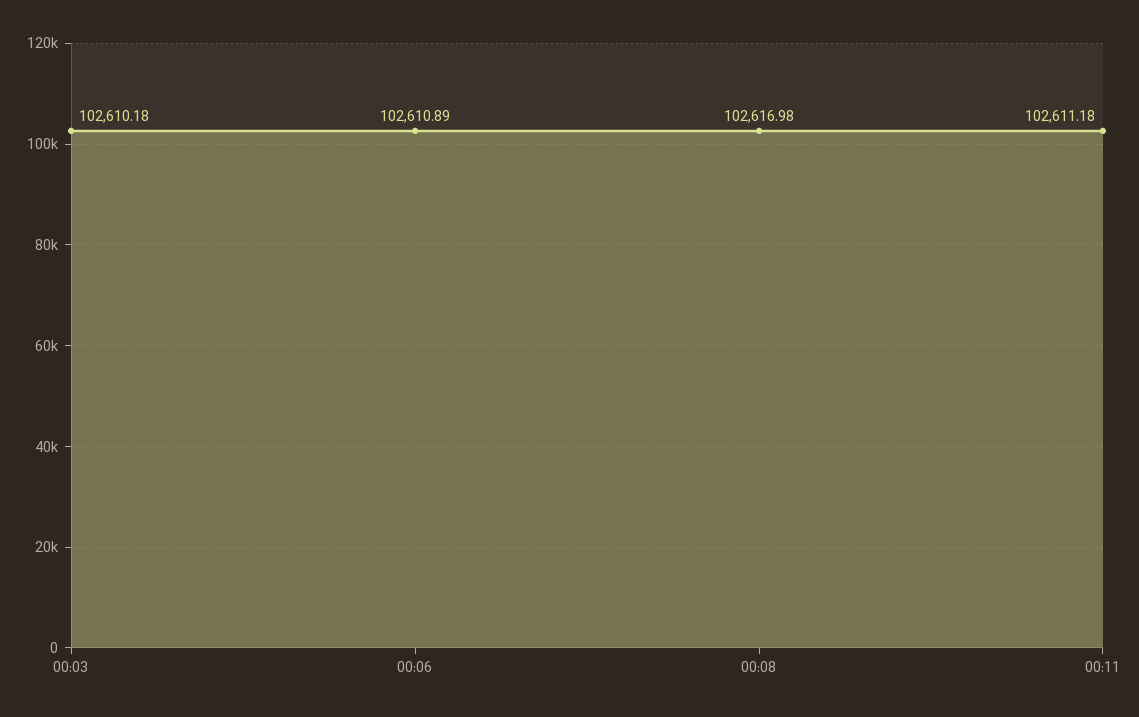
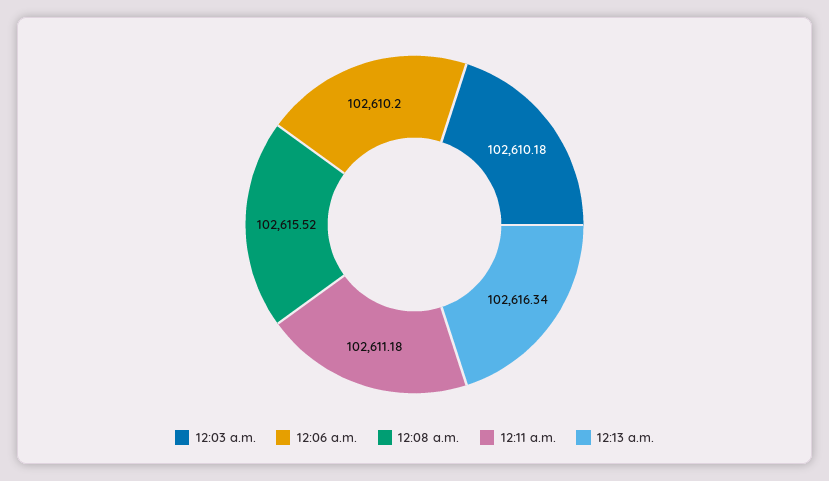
00:06: 102610.89 -> 102610.2
00:08: 102616.98 -> 102615.52
12:13 a.m.: none -> 102616.34

